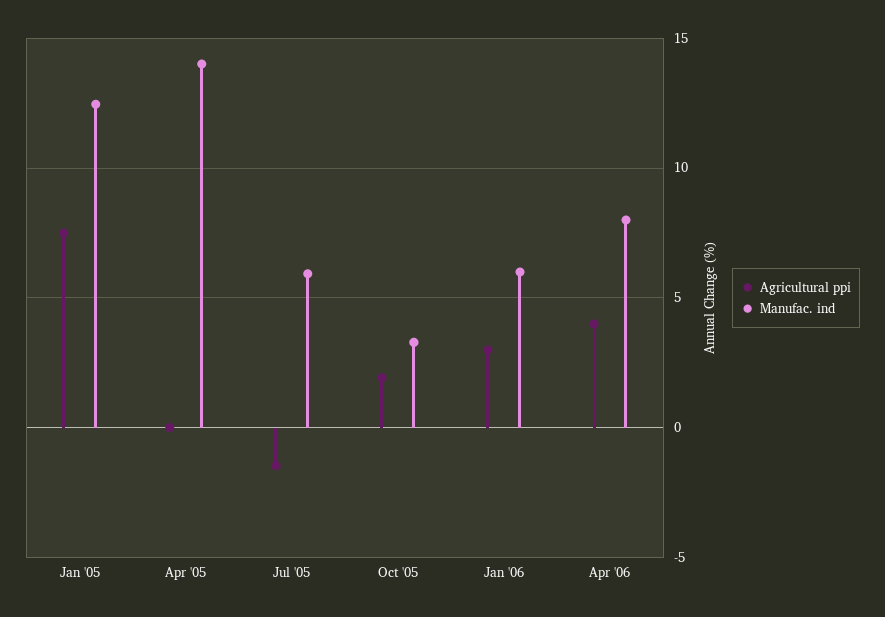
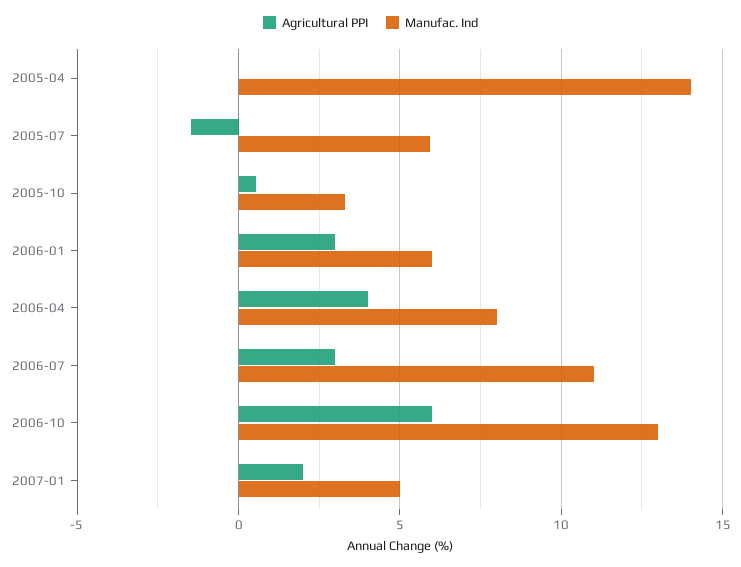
Agricultural ppi, Jan '05: 7.5 -> none
Manufac. ind, Jan '05: 12.5 -> none
Agricultural ppi, Oct '05: 2 -> 0.5
Agricultural ppi, 2006-07: none -> 3
Manufac. ind, 2006-07: none -> 11
Agricultural ppi, 2006-10: none -> 6
Manufac. ind, 2006-10: none -> 13
Agricultural ppi, 2007-01: none -> 2
Manufac. ind, 2007-01: none -> 5

